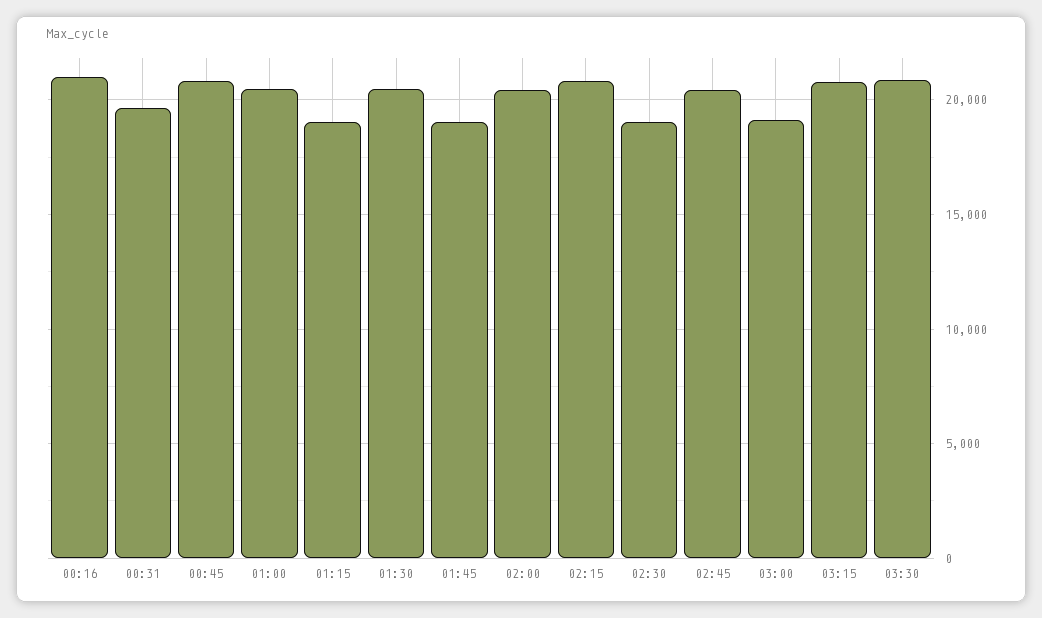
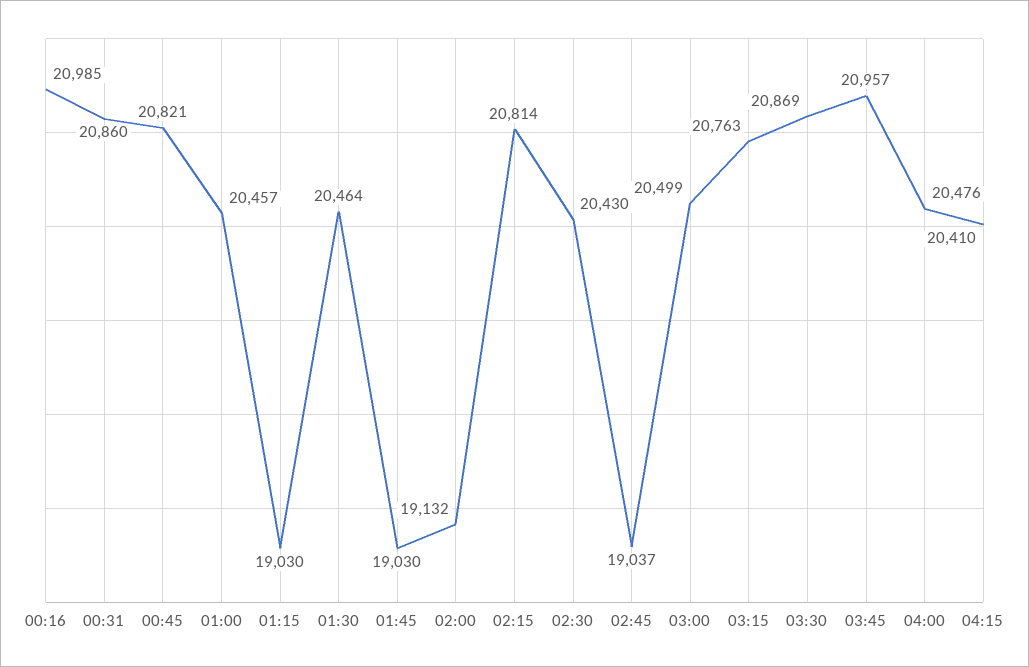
00:31: 19500 -> 20860
02:00: 20500 -> 19132
02:30: 19000 -> 20430
02:45: 20500 -> 19037
03:00: 19000 -> 20499
03:45: none -> 20957
04:00: none -> 20476
04:15: none -> 20410

